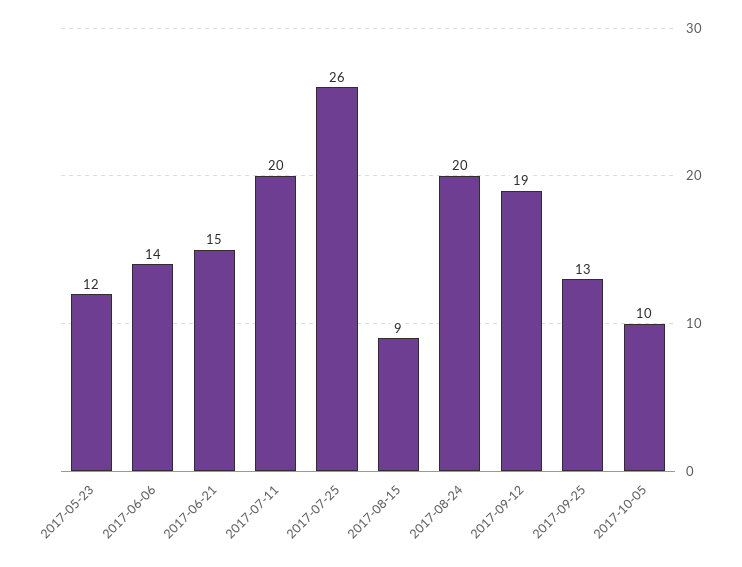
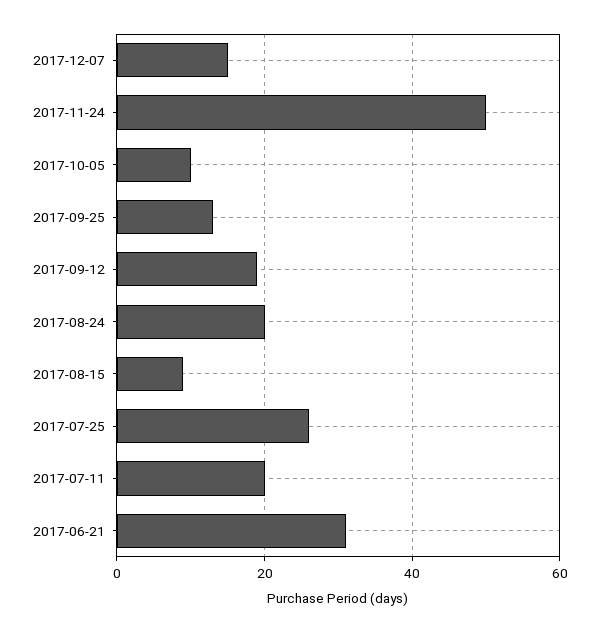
2017-05-23: 12 -> none
2017-06-06: 14 -> none
2017-06-21: 15 -> 30
2017-12-07: none -> 15
2017-11-24: none -> 50

